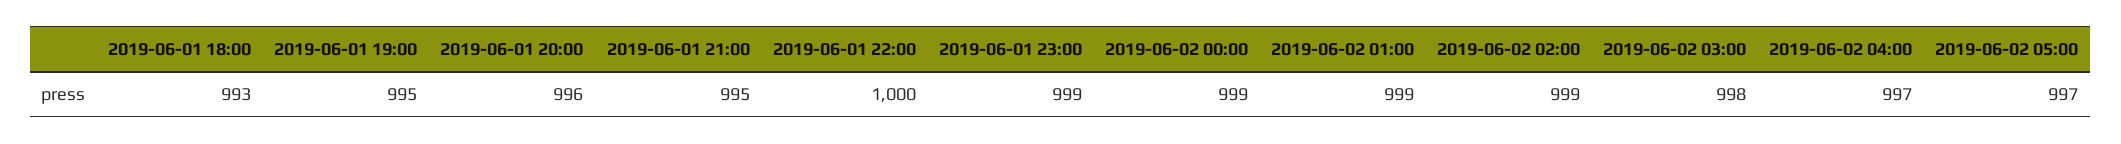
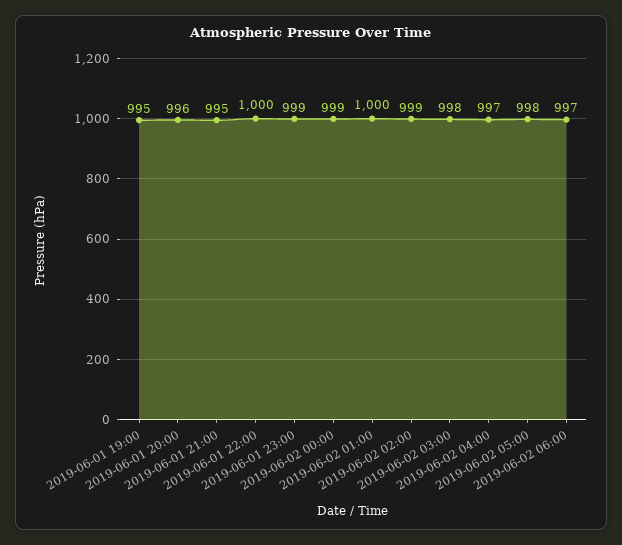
2019-06-01 18:00: 993 -> none
2019-06-02 01:00: 999 -> 1000
2019-06-02 05:00: 997 -> 998
2019-06-02 06:00: none -> 997

